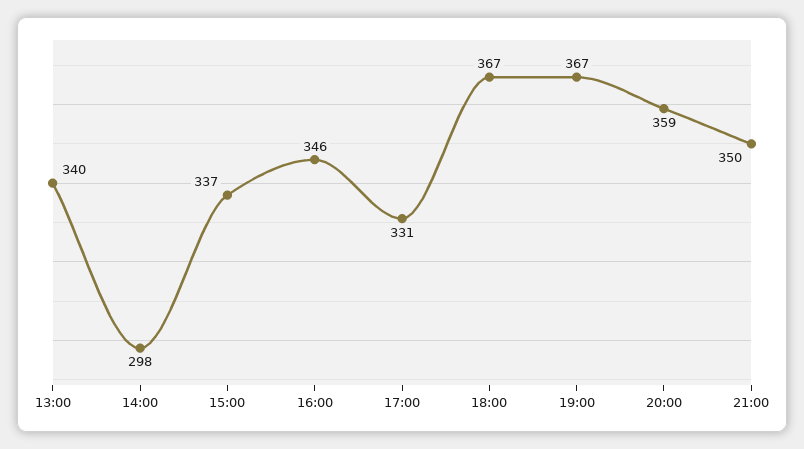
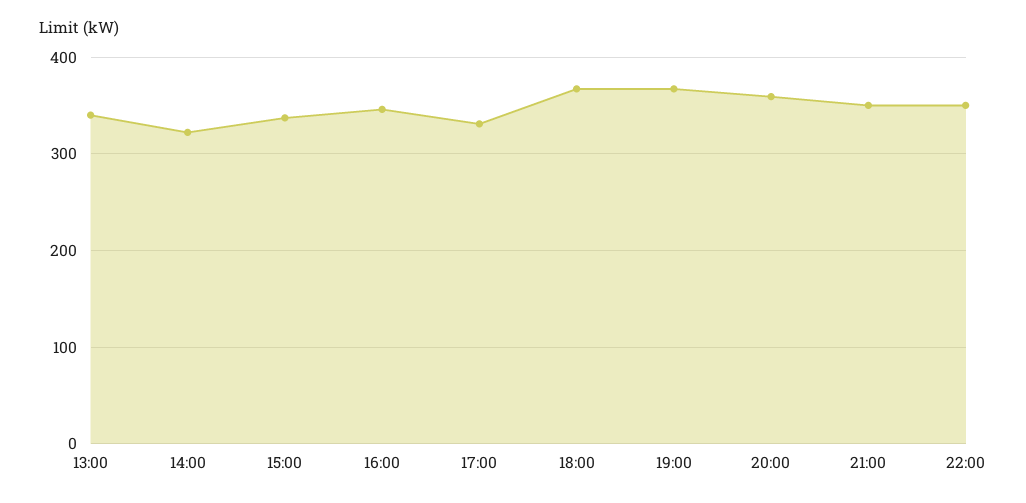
14:00: 298 -> 320
22:00: none -> 350

